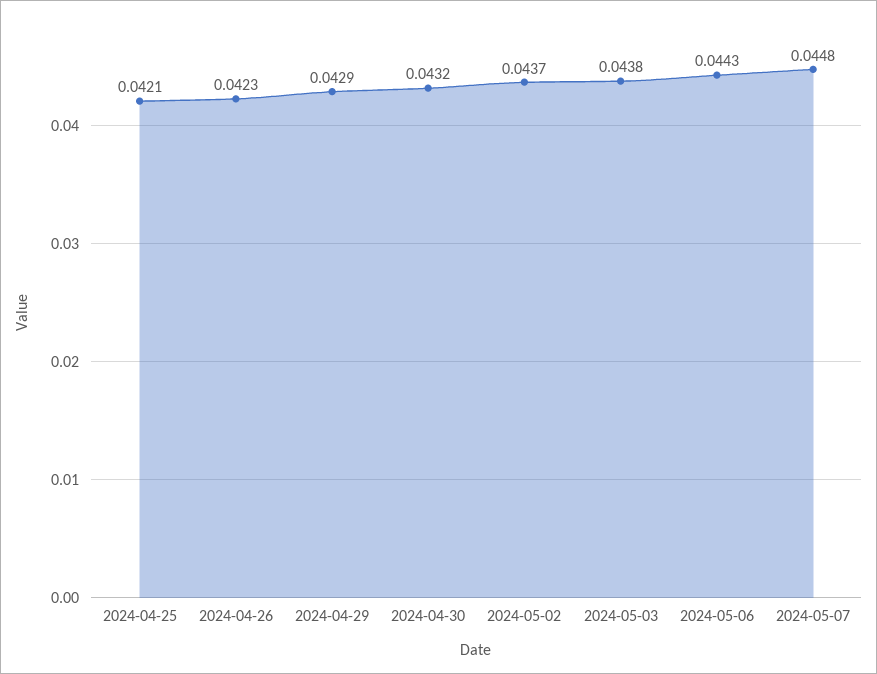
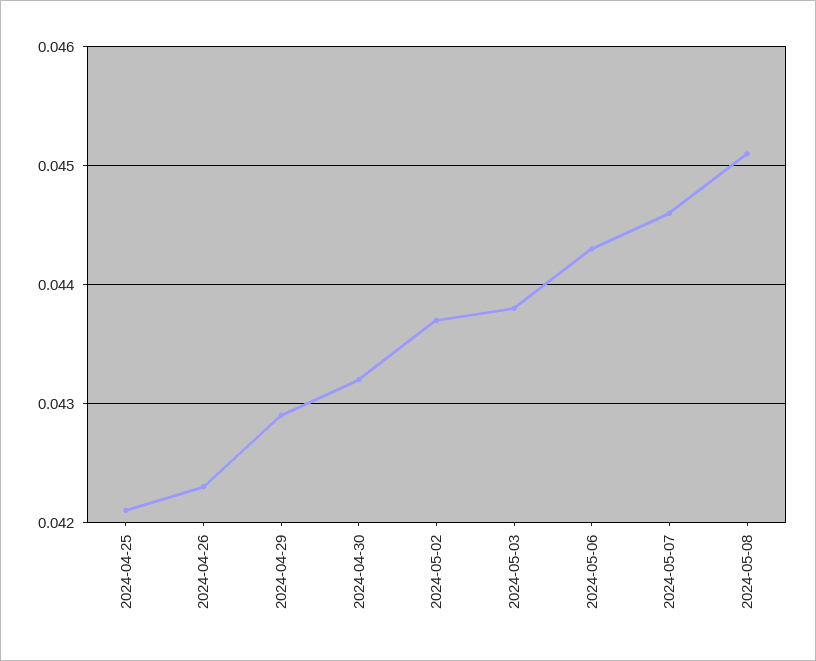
2024-05-07: 0.0448 -> 0.0446
2024-05-08: none -> 0.0451

